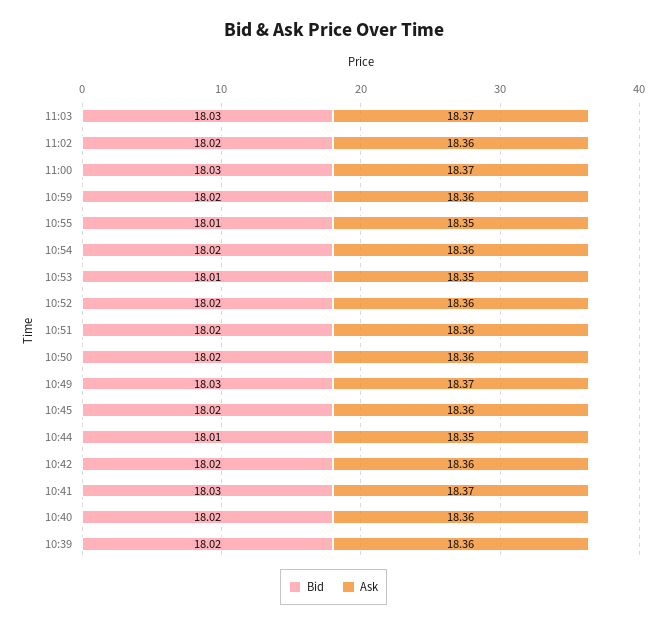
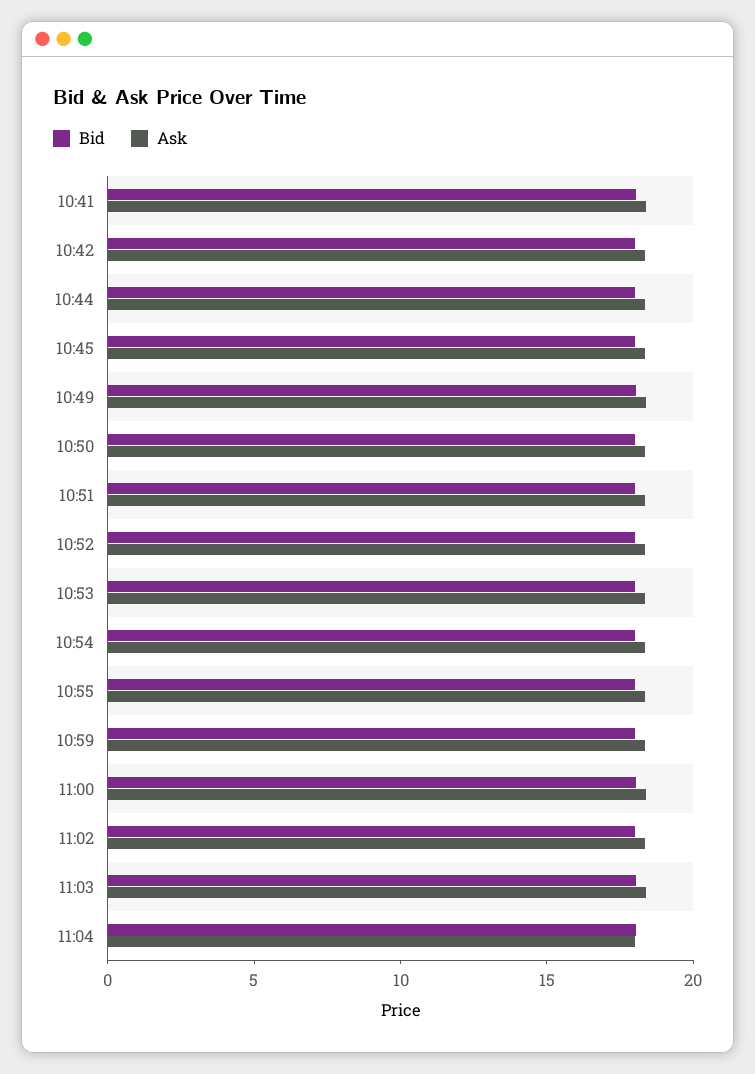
Bid, 10:40: 18.02 -> none
Ask, 10:40: 18.36 -> none
Bid, 10:39: 18.02 -> none
Ask, 10:39: 18.36 -> none
Bid, 11:04: none -> 18
Ask, 11:04: none -> 18

